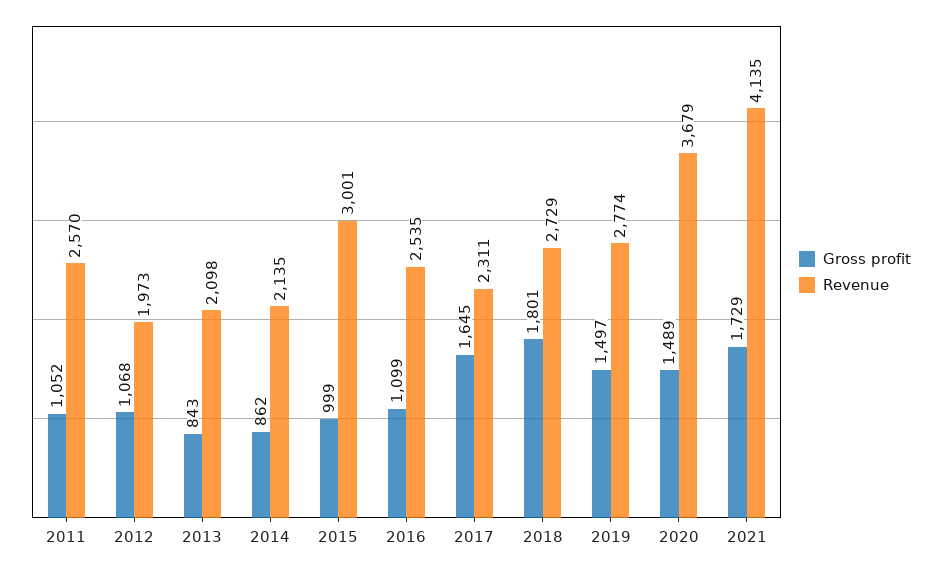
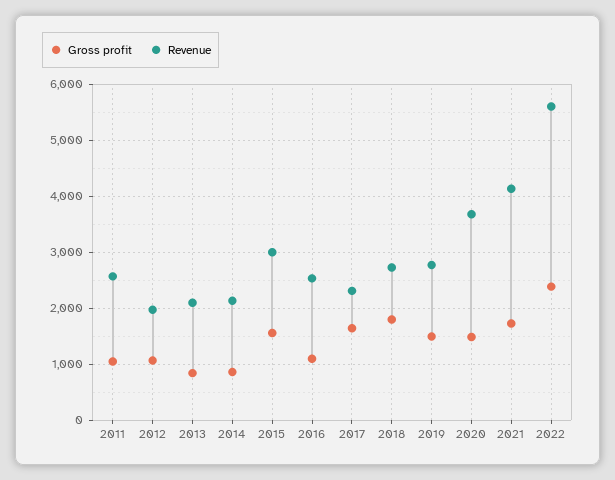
Gross profit, 2015: 999 -> 1600
Gross profit, 2022: none -> 2400
Revenue, 2022: none -> 5600

